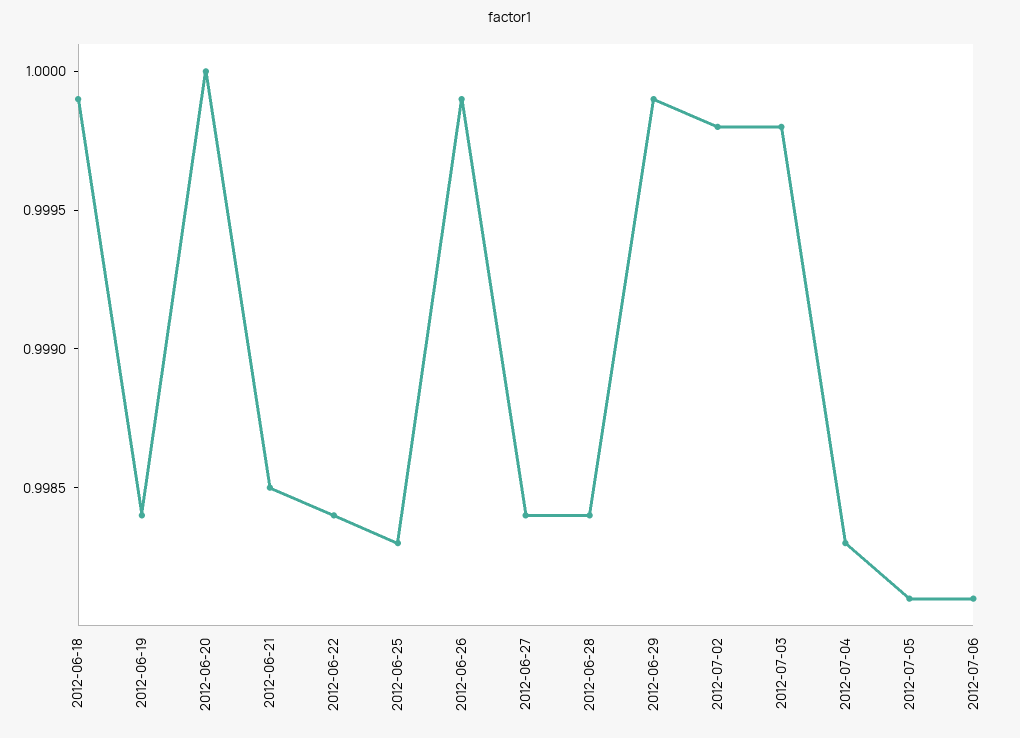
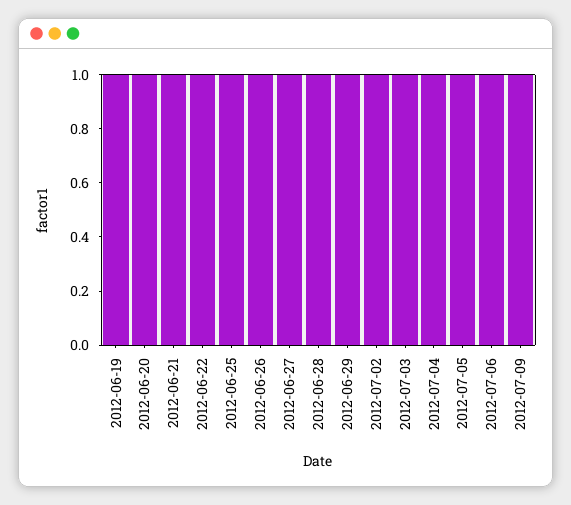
2012-06-18: 0.9999 -> none
2012-07-09: none -> 1

